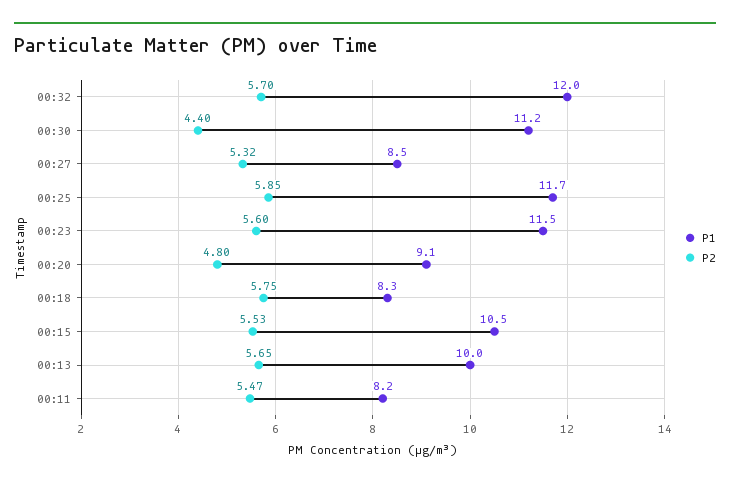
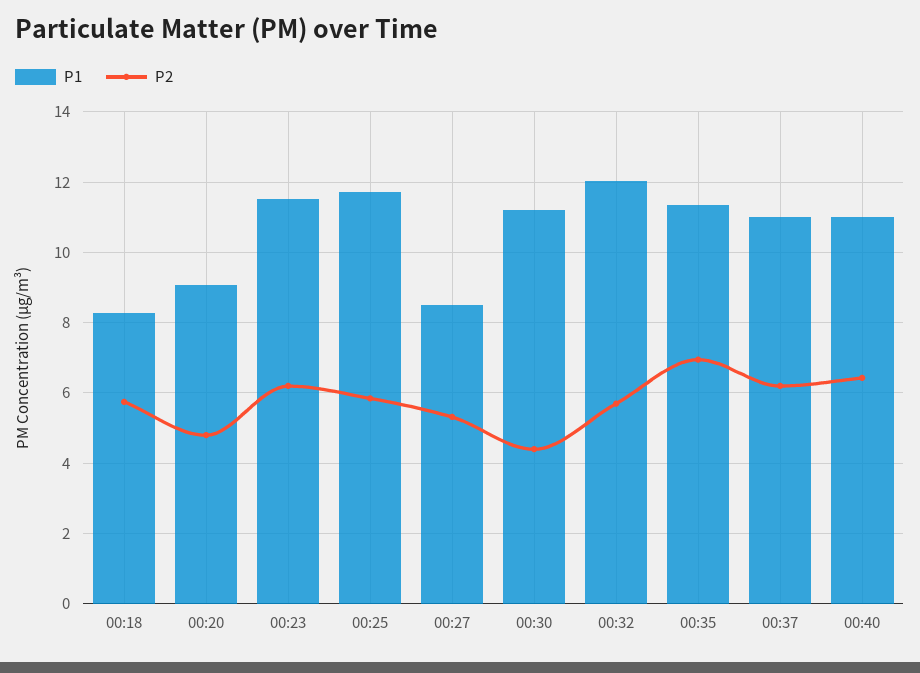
P2, 00:23: 5.6 -> 6.2
P1, 00:15: 10.5 -> none
P2, 00:15: 5.53 -> none
P1, 00:13: 10 -> none
P2, 00:13: 5.65 -> none
P1, 00:11: 8.2 -> none
P2, 00:11: 5.47 -> none
P1, 00:35: none -> 11.4
P2, 00:35: none -> 7
P1, 00:37: none -> 11
P2, 00:37: none -> 6.2
P1, 00:40: none -> 11
P2, 00:40: none -> 6.4

